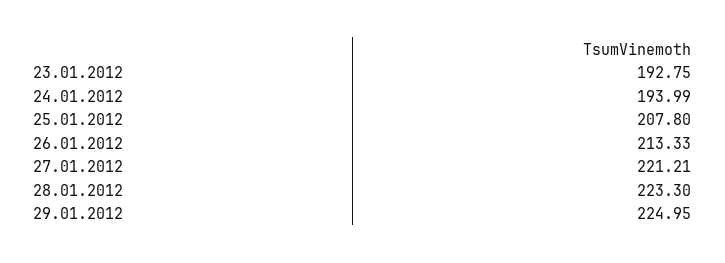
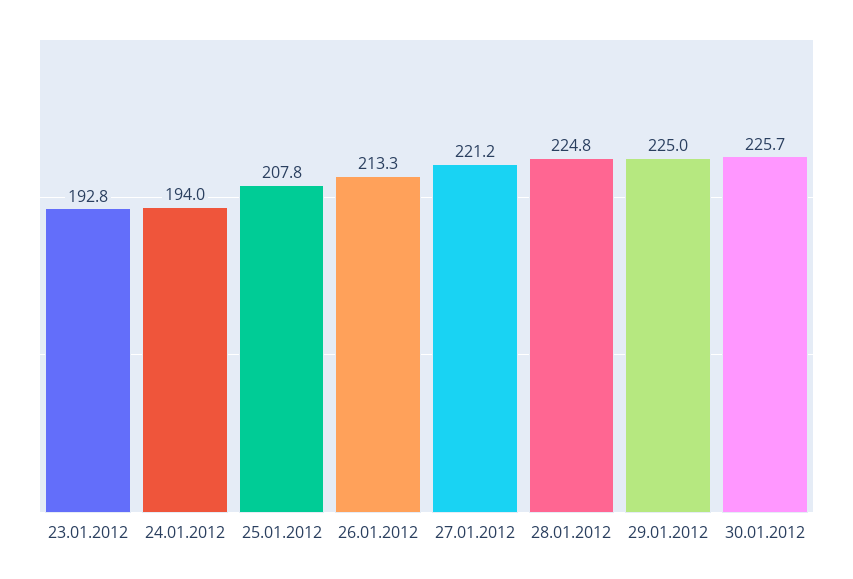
28.01.2012: 223.3 -> 224.8
30.01.2012: none -> 225.7

